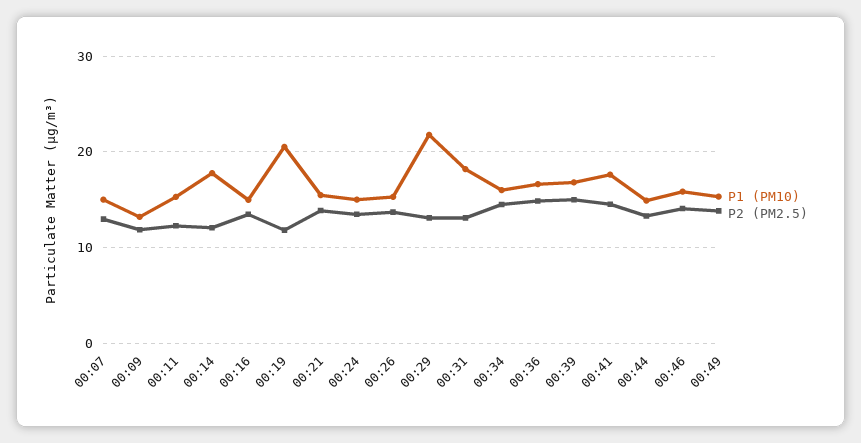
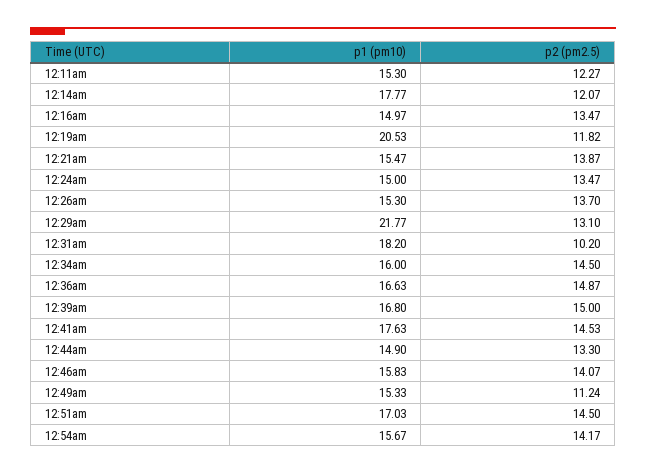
P1 (PM10), 00:07: 15 -> none
P2 (PM2.5), 00:07: 13 -> none
P1 (PM10), 00:09: 13 -> none
P2 (PM2.5), 00:09: 12 -> none
P2 (PM2.5), 00:31: 13 -> 10.2
P2 (PM2.5), 00:49: 14 -> 11.24
P1 (PM10), 12:51am: none -> 17.03
P2 (PM2.5), 12:51am: none -> 14.5
P1 (PM10), 12:54am: none -> 15.67
P2 (PM2.5), 12:54am: none -> 14.17

